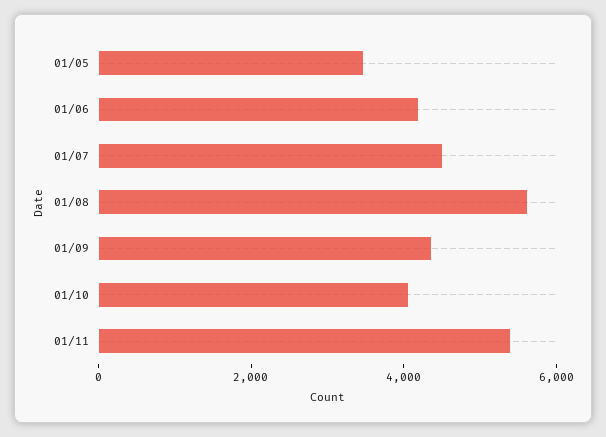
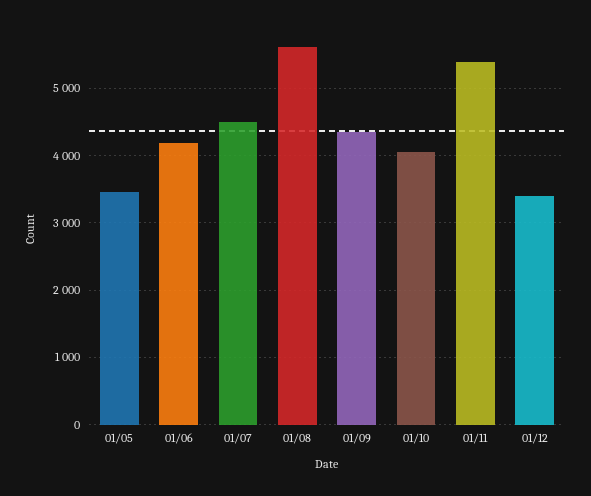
01/12: none -> 3400

